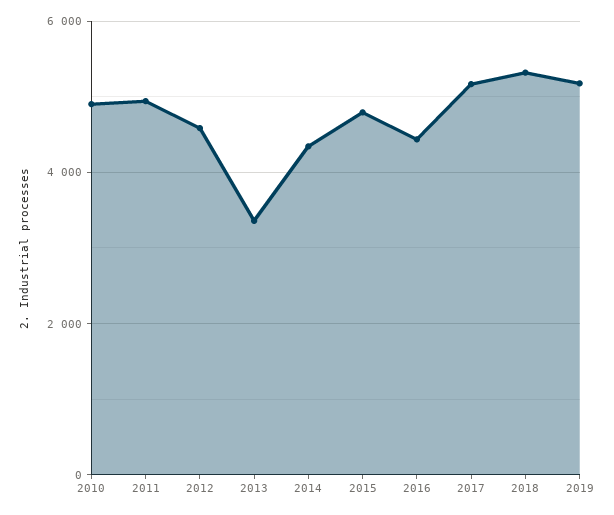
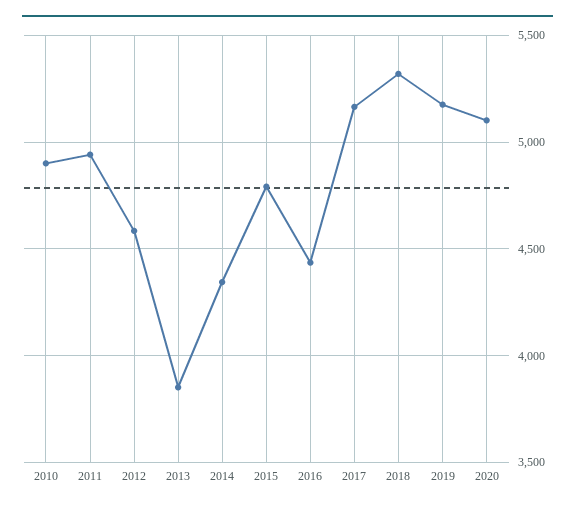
2013: 3400 -> 3850
2020: none -> 5100

